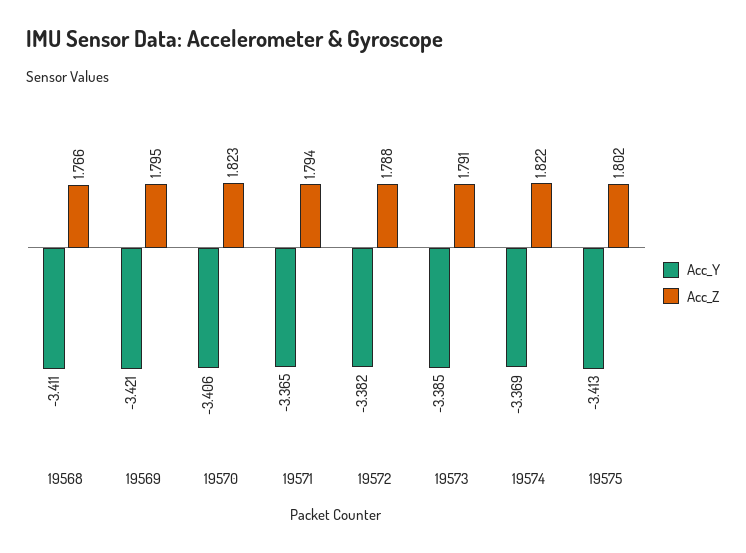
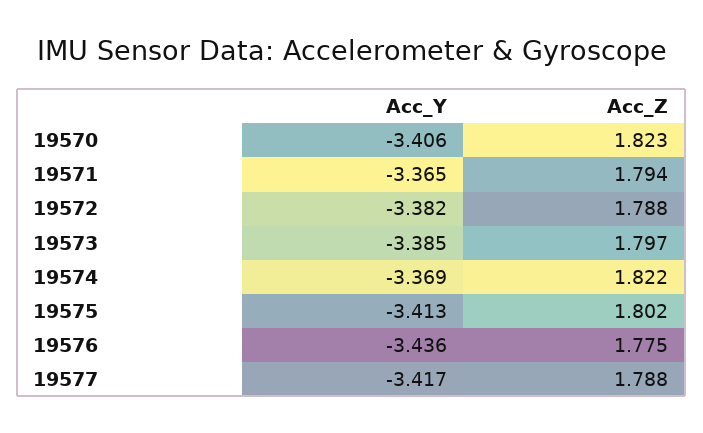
Acc_Y, 19568: -3.411 -> none
Acc_Z, 19568: 1.766 -> none
Acc_Y, 19569: -3.421 -> none
Acc_Z, 19569: 1.795 -> none
Acc_Z, 19573: 1.791 -> 1.797
Acc_Y, 19576: none -> -3.436
Acc_Z, 19576: none -> 1.775
Acc_Y, 19577: none -> -3.417
Acc_Z, 19577: none -> 1.788

